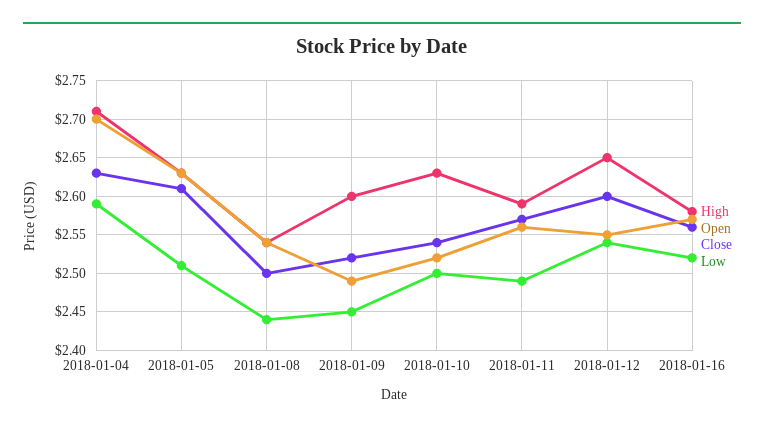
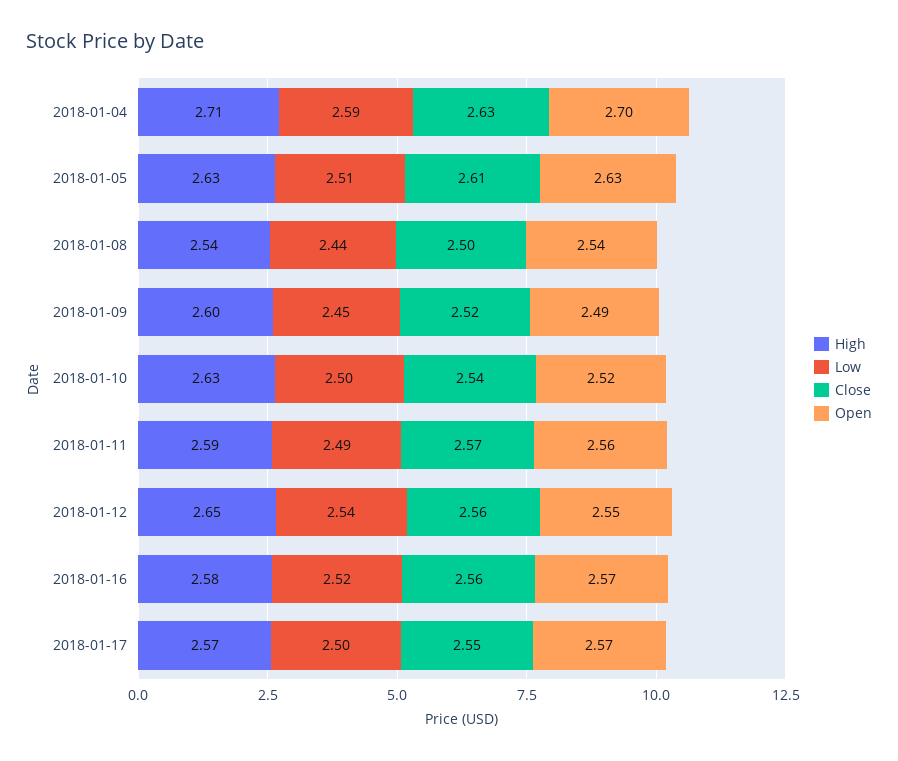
Close, 2018-01-12: 2.6 -> 2.56
High, 2018-01-17: none -> 2.57
Low, 2018-01-17: none -> 2.5
Close, 2018-01-17: none -> 2.55
Open, 2018-01-17: none -> 2.57

